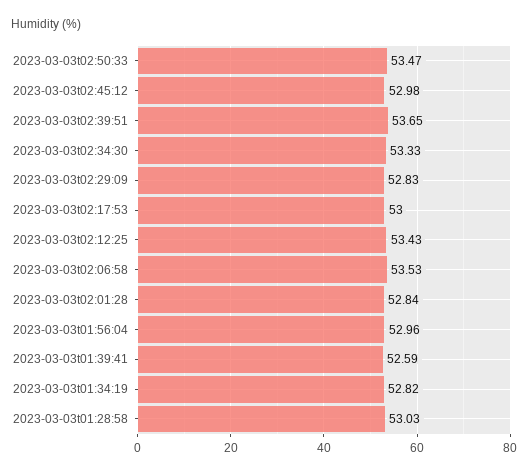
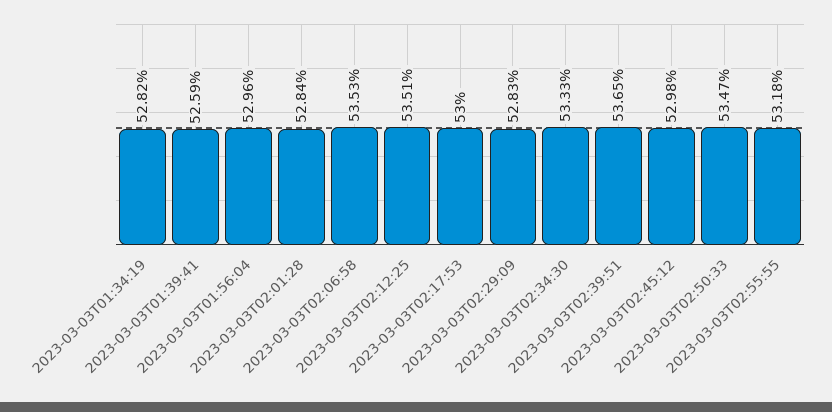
2023-03-03t02:12:25: 53.43 -> 53.51
2023-03-03t01:28:58: 53.03 -> none
2023-03-03T02:55:55: none -> 53.18

